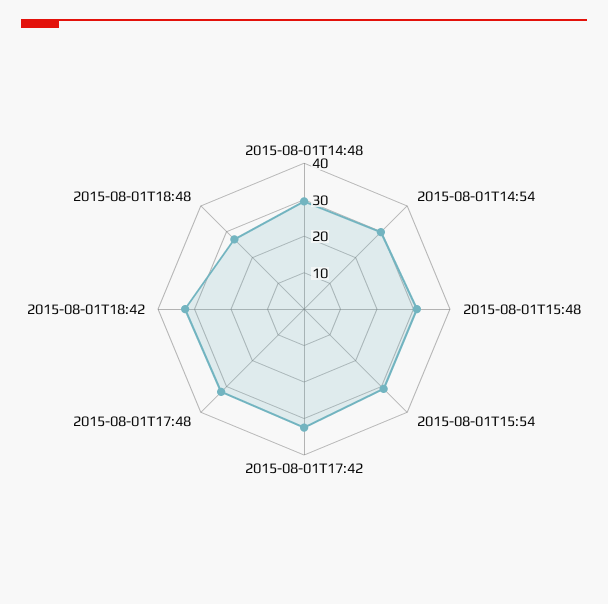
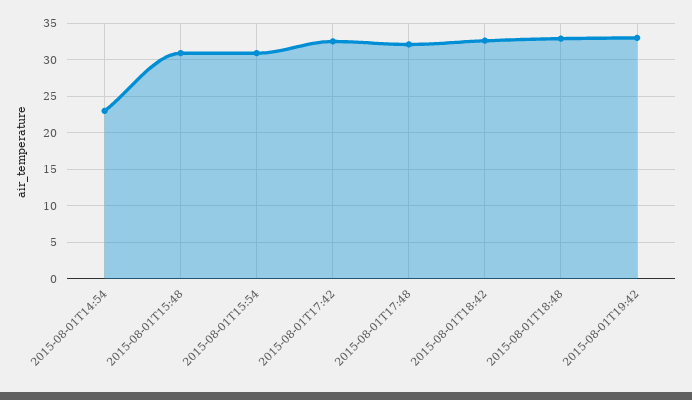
2015-08-01T14:48: 30 -> none
2015-08-01T14:54: 30 -> 23
2015-08-01T18:48: 27.5 -> 33
2015-08-01T19:42: none -> 33

